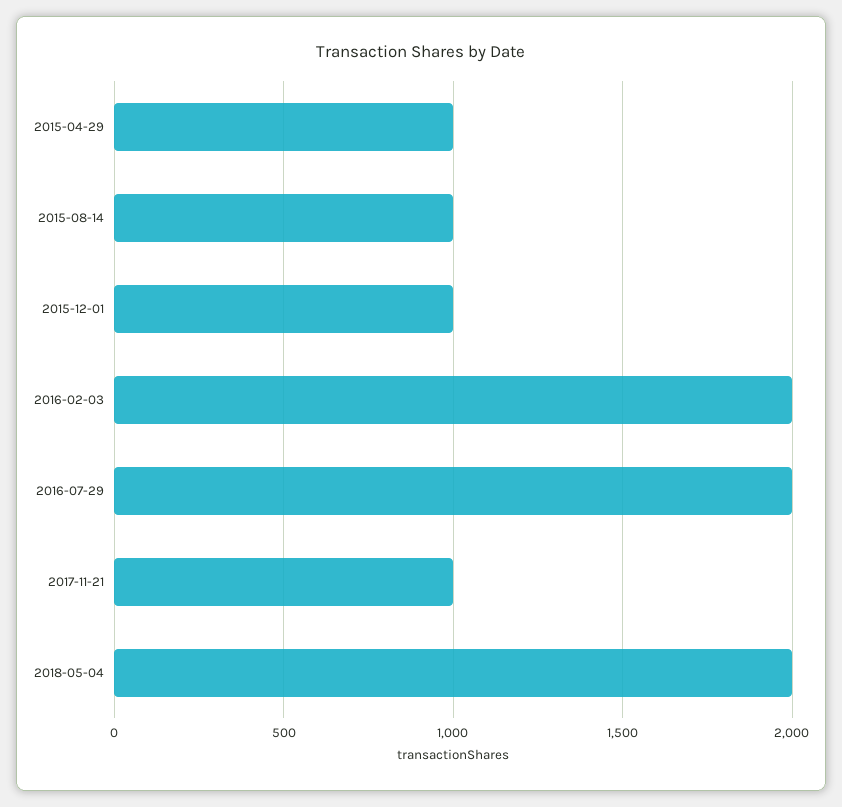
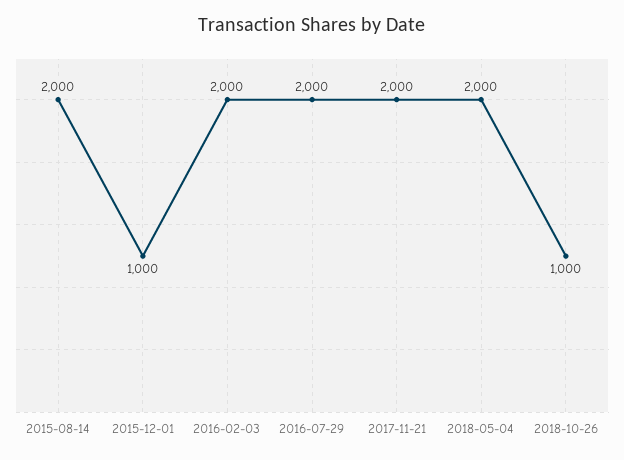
2015-04-29: 1000 -> none
2015-08-14: 1000 -> 2000
2017-11-21: 1000 -> 2000
2018-10-26: none -> 1000

